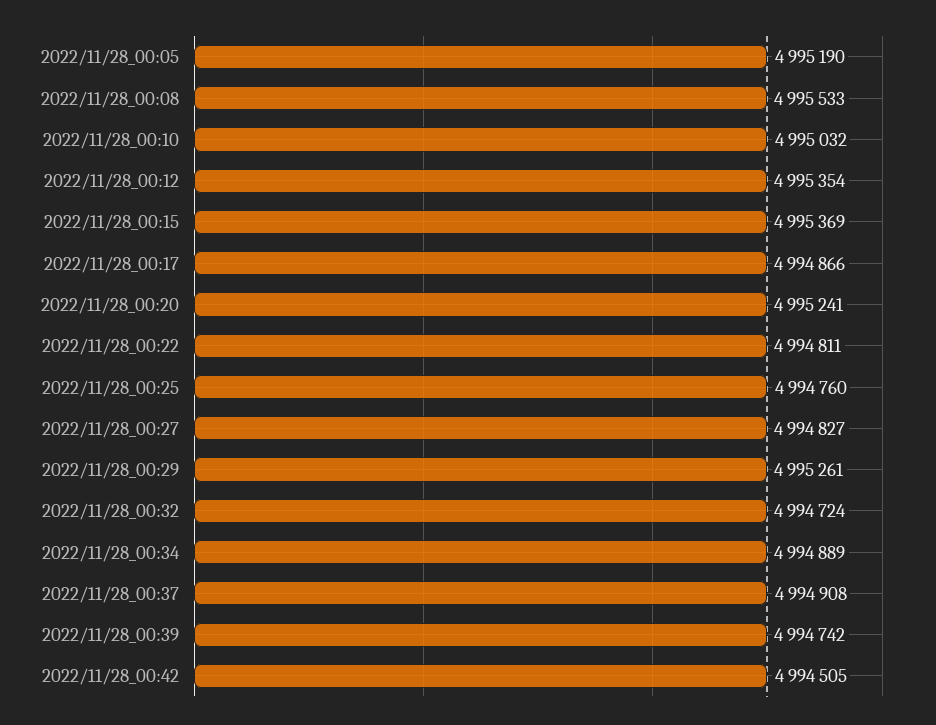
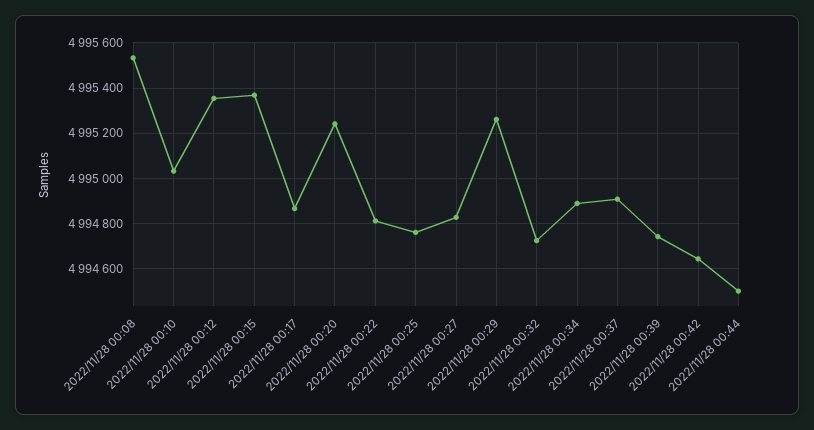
2022/11/28_00:05: 4995190 -> none
2022/11/28_00:42: 4994505 -> 4994650
2022/11/28 00:44: none -> 4994500

